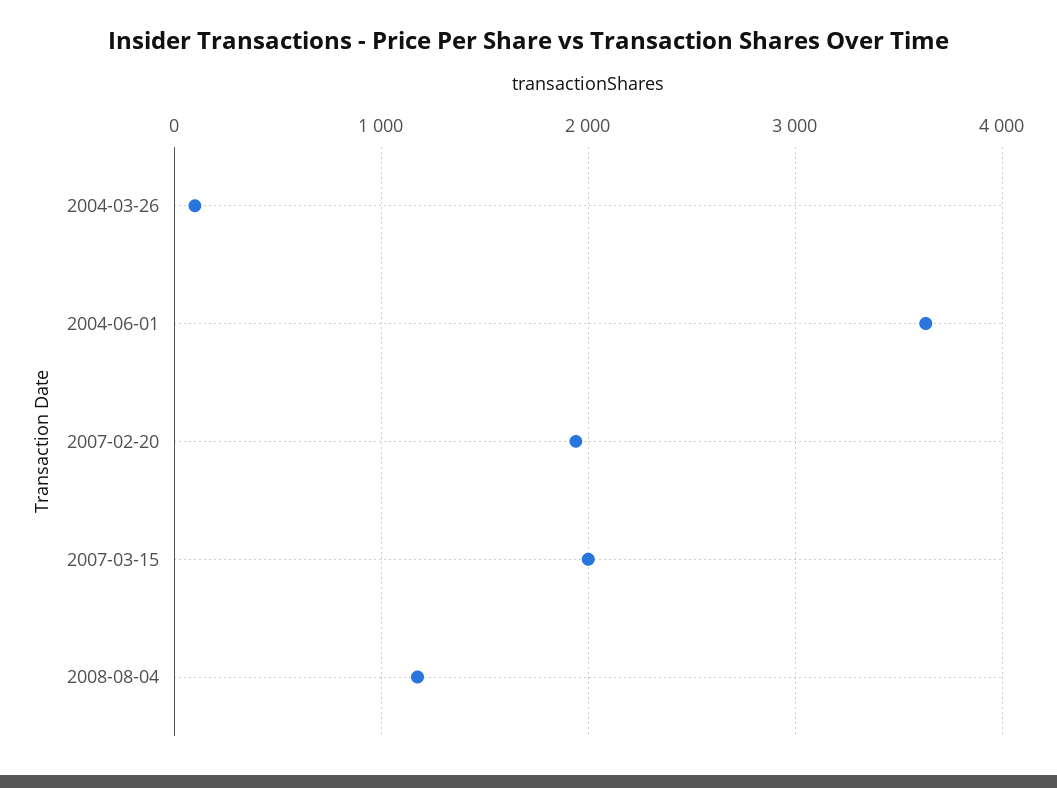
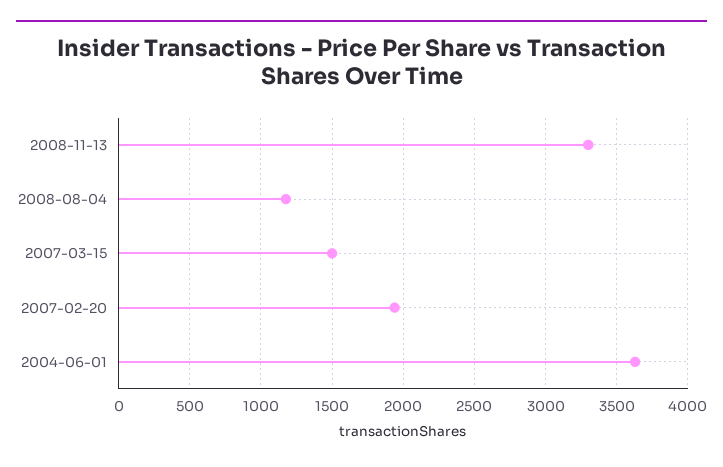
2004-03-26: 100 -> none
2007-03-15: 2000 -> 1500
2008-11-13: none -> 3300

